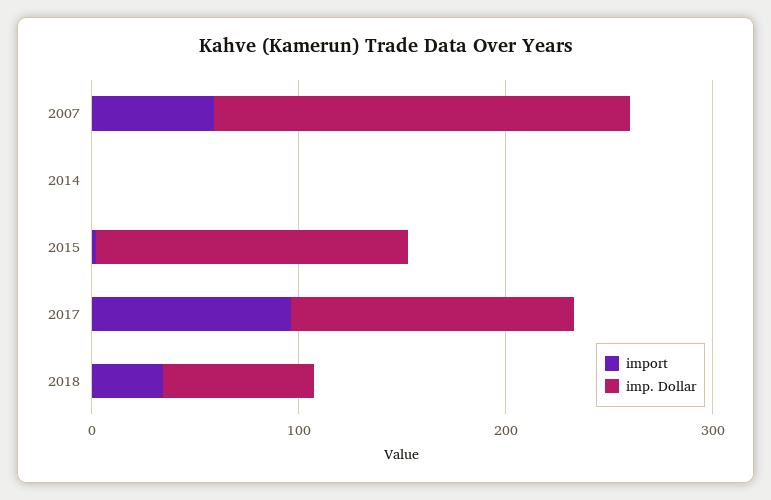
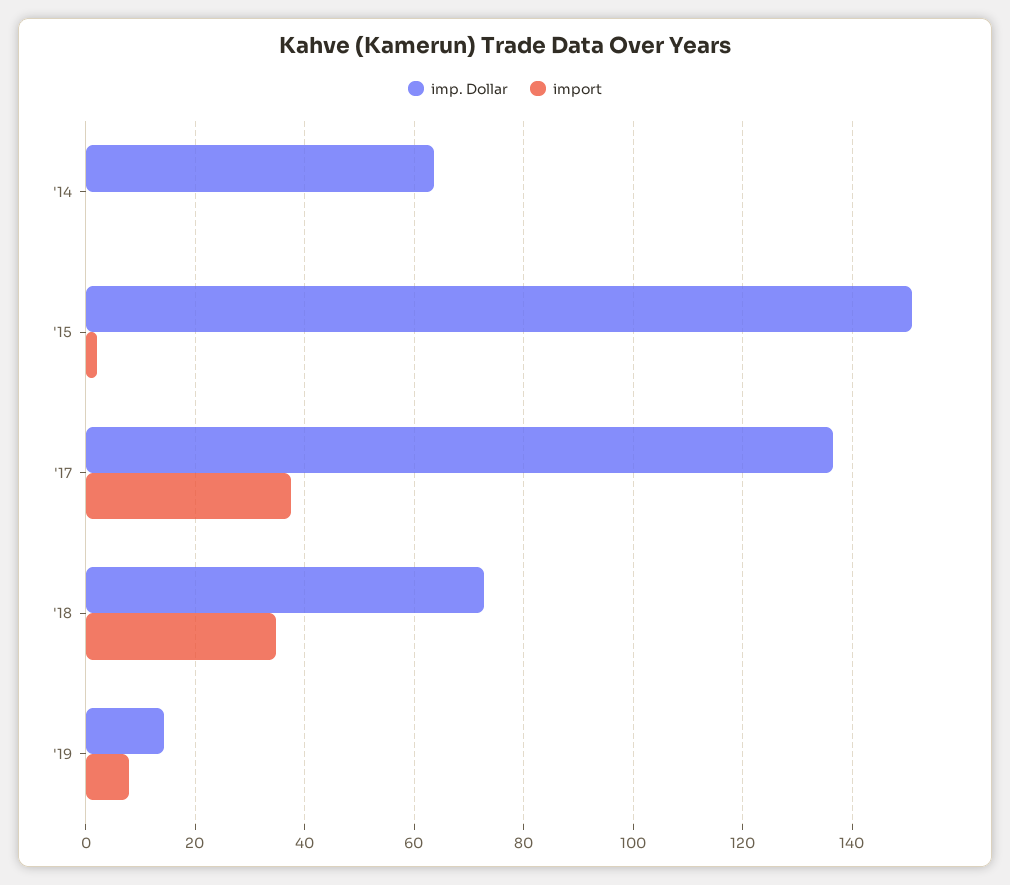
import, 2007: 60 -> none
imp. Dollar, 2007: 200 -> none
imp. Dollar, 2014: 0 -> 64
import, 2017: 100 -> 38
imp. Dollar, '19: none -> 14
import, '19: none -> 8

